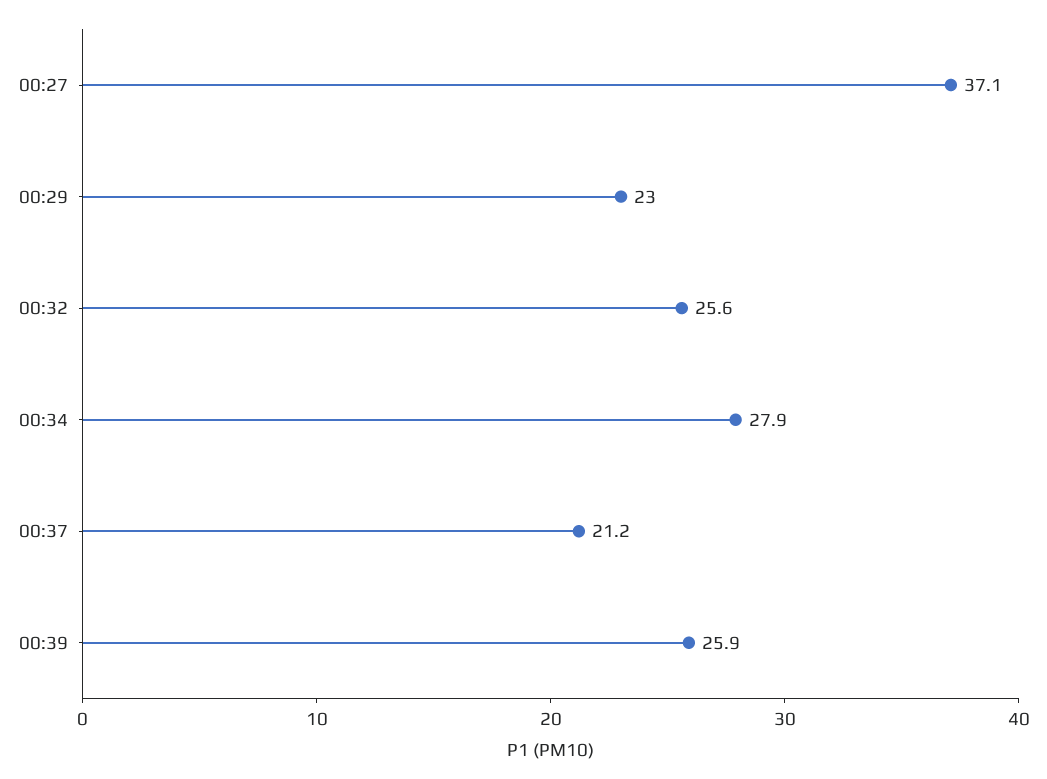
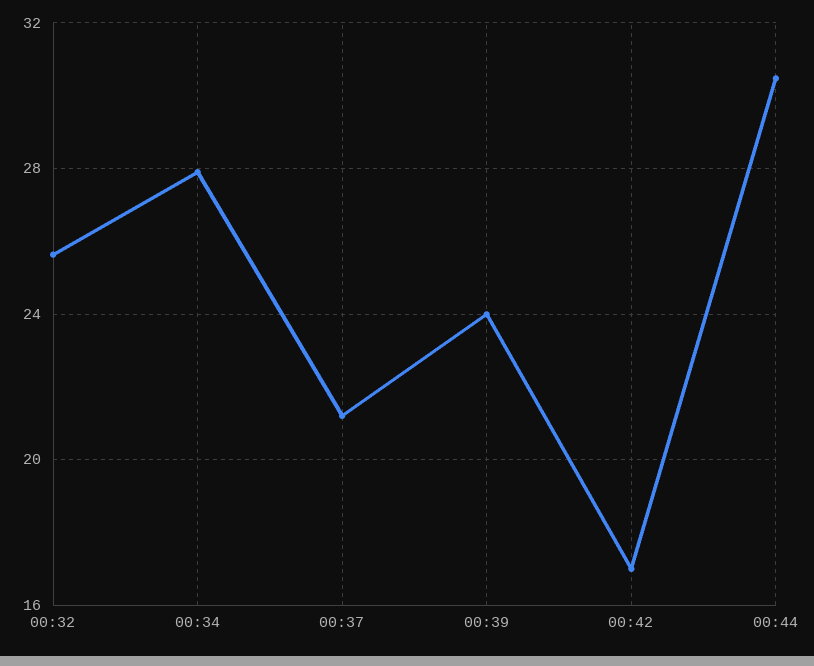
00:27: 37.1 -> none
00:29: 23 -> none
00:39: 25.9 -> 24
00:42: none -> 17
00:44: none -> 30.5

